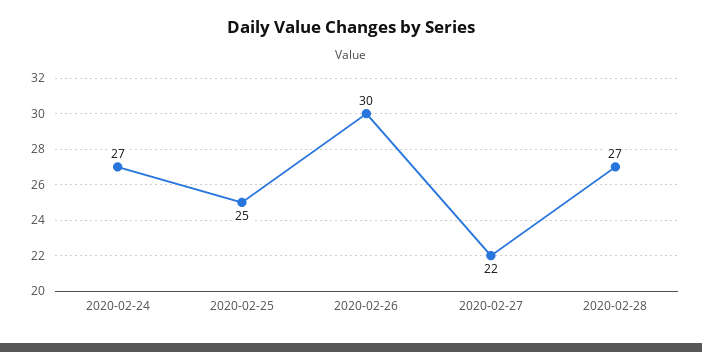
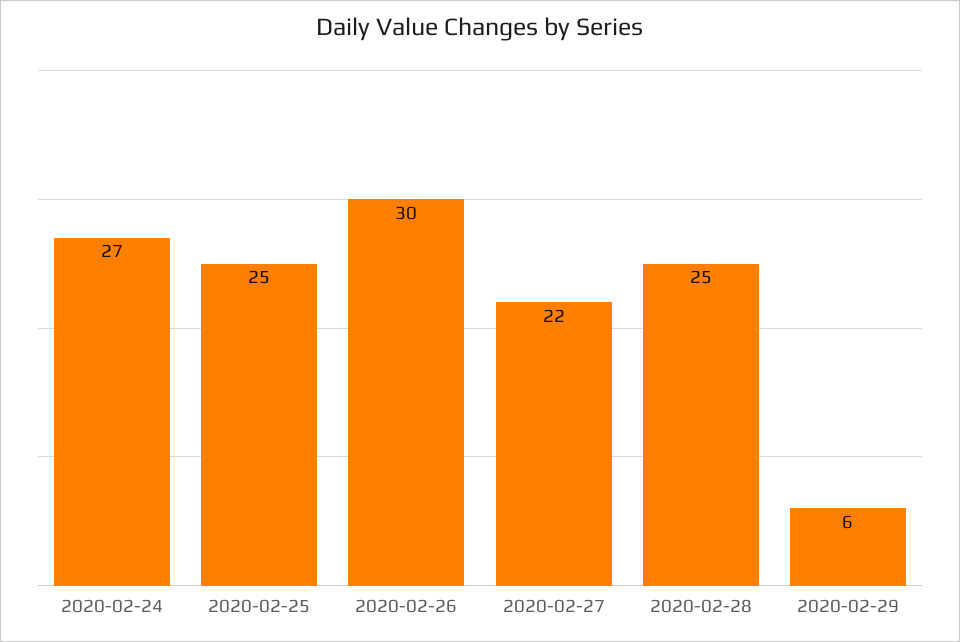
2020-02-28: 27 -> 25
2020-02-29: none -> 6

